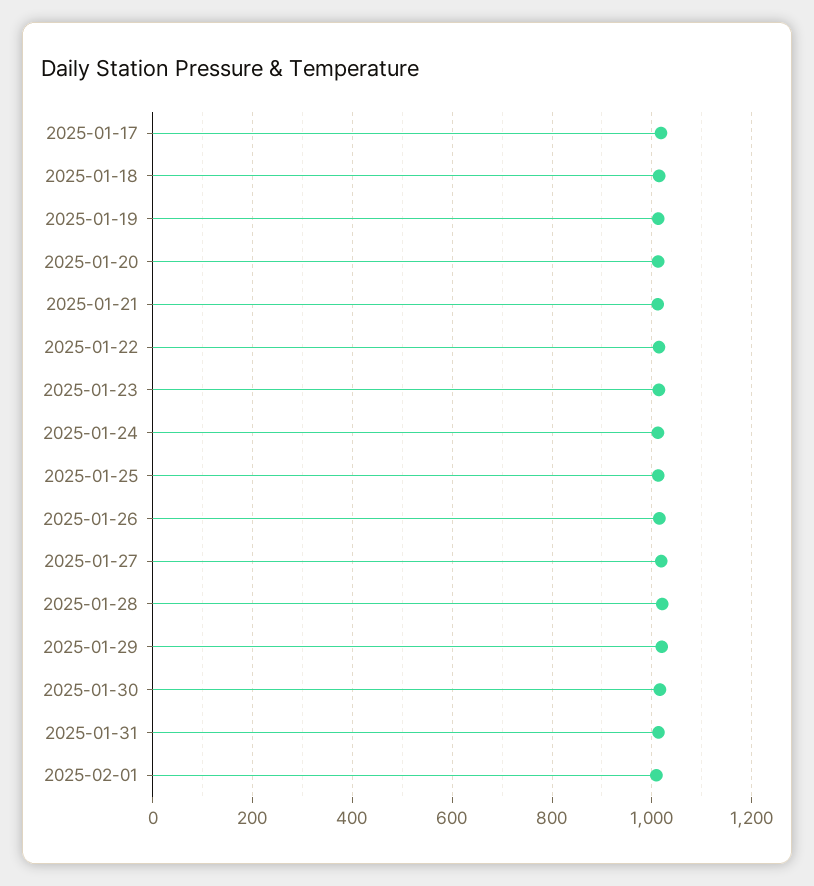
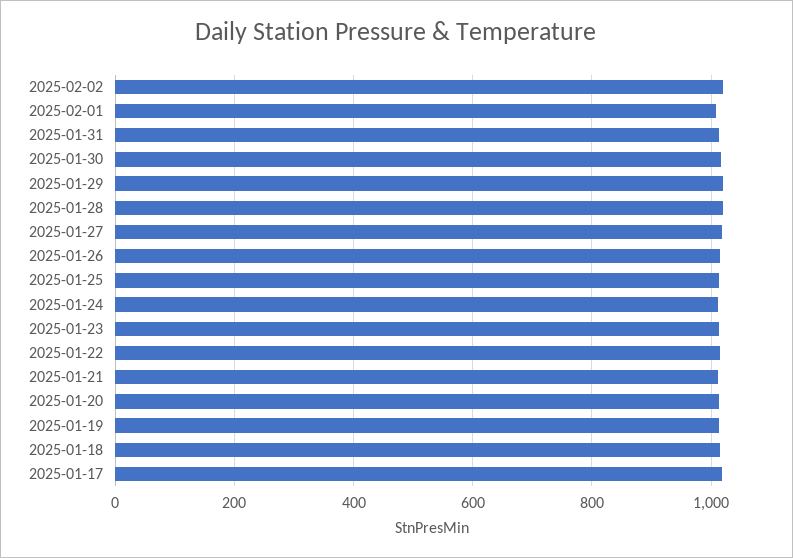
2025-02-02: none -> 1020

